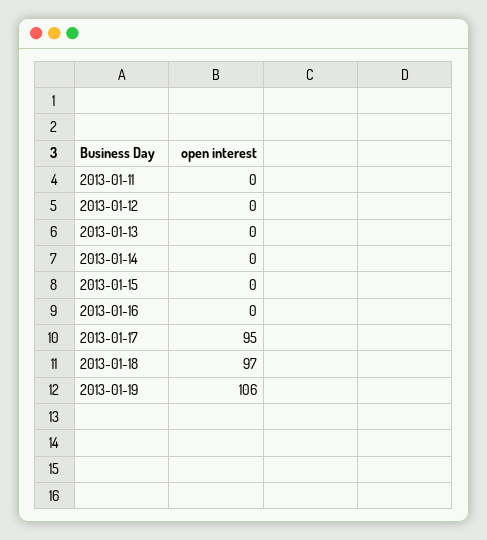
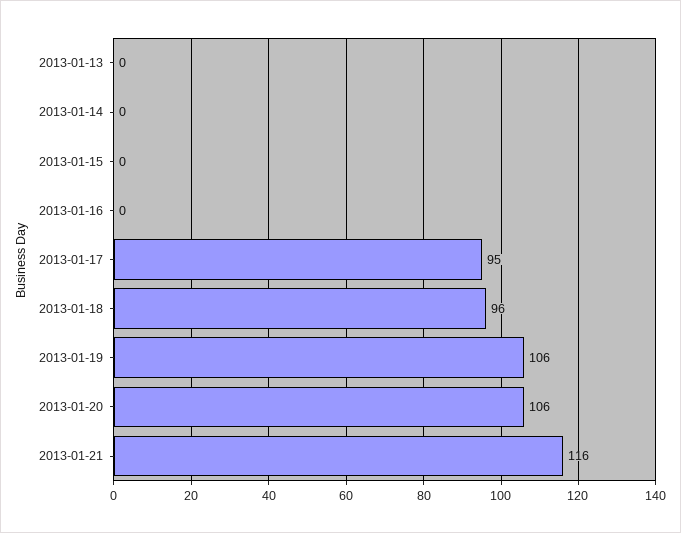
2013-01-11: 0 -> none
2013-01-12: 0 -> none
2013-01-18: 97 -> 96
2013-01-20: none -> 106
2013-01-21: none -> 116

